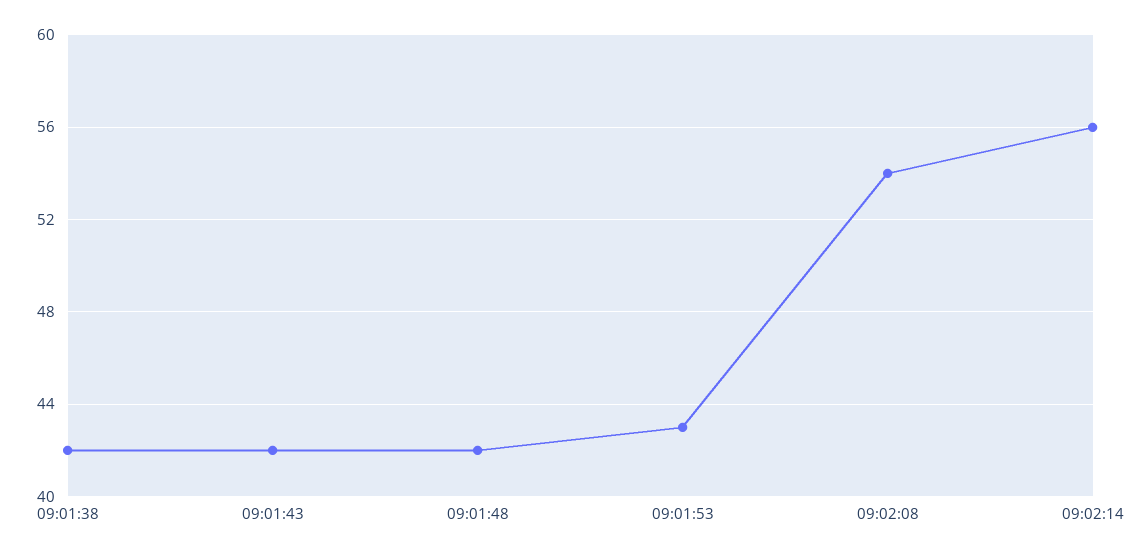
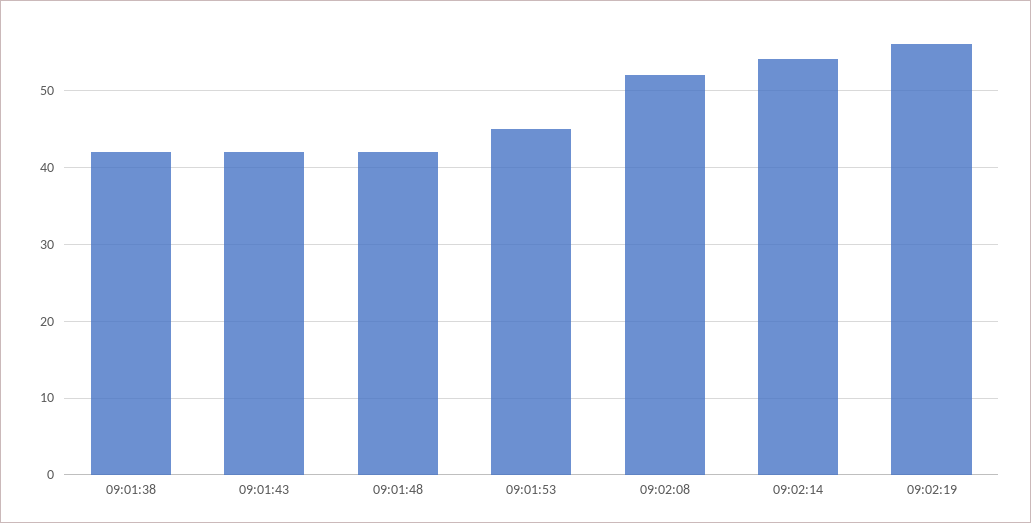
09:01:53: 43 -> 45
09:02:08: 54 -> 52
09:02:14: 56 -> 54
09:02:19: none -> 56

